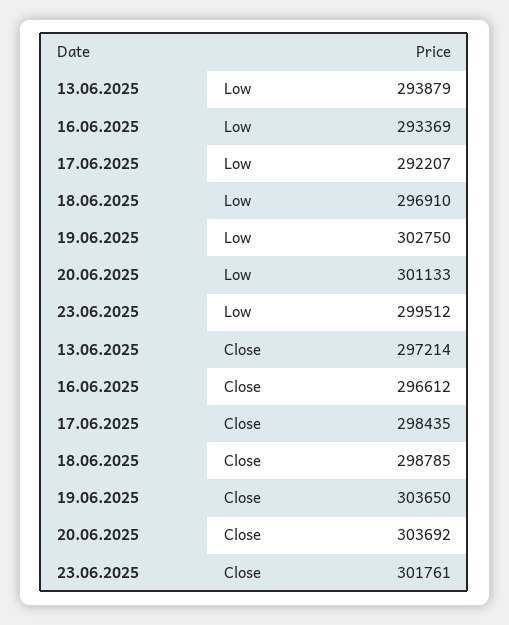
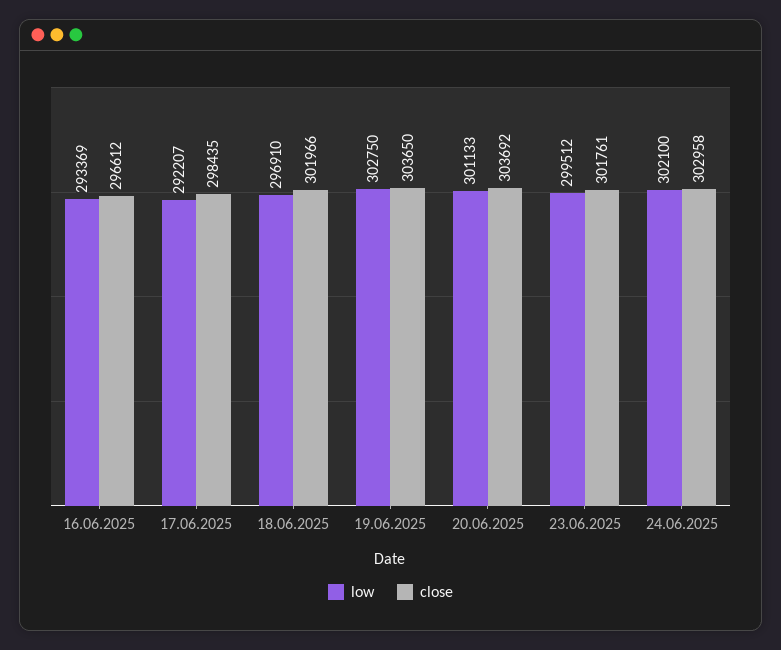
Low, 13.06.2025: 293879 -> none
Close, 13.06.2025: 297214 -> none
Close, 18.06.2025: 298785 -> 301966
Low, 24.06.2025: none -> 302100
Close, 24.06.2025: none -> 302958

